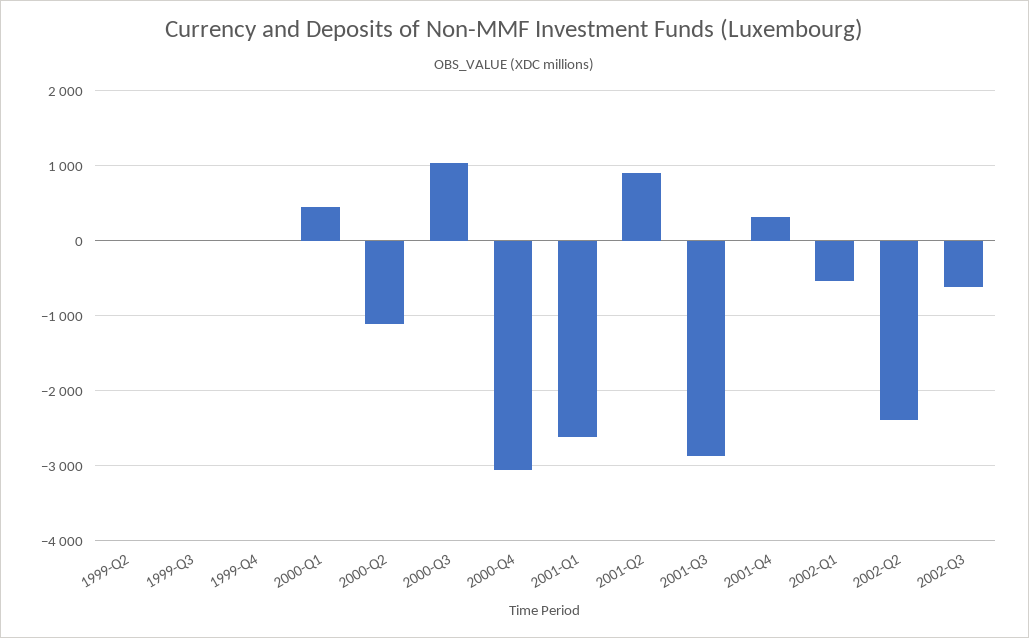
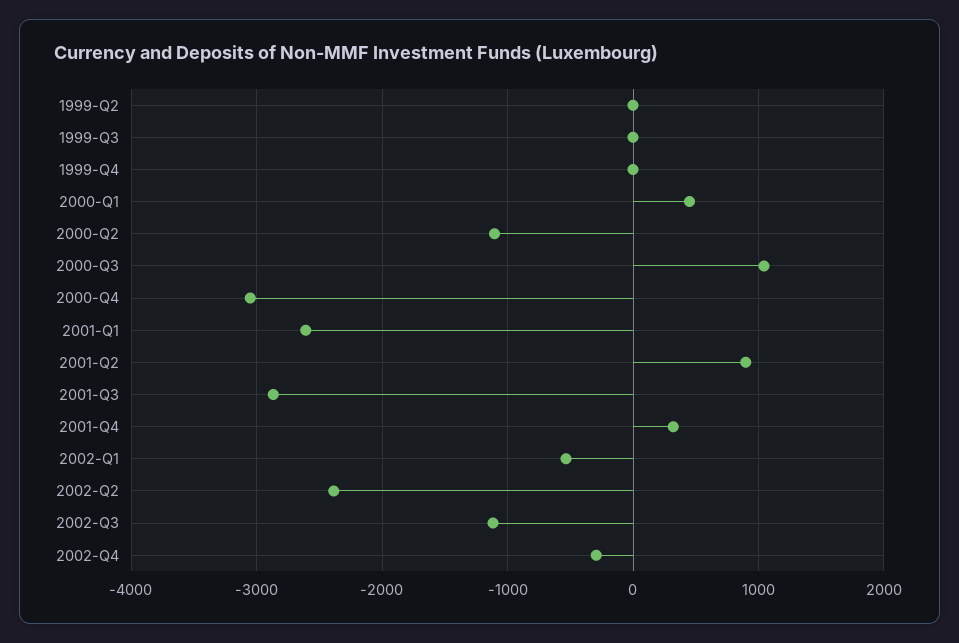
2002-Q3: -600 -> -1100
2002-Q4: none -> -300

